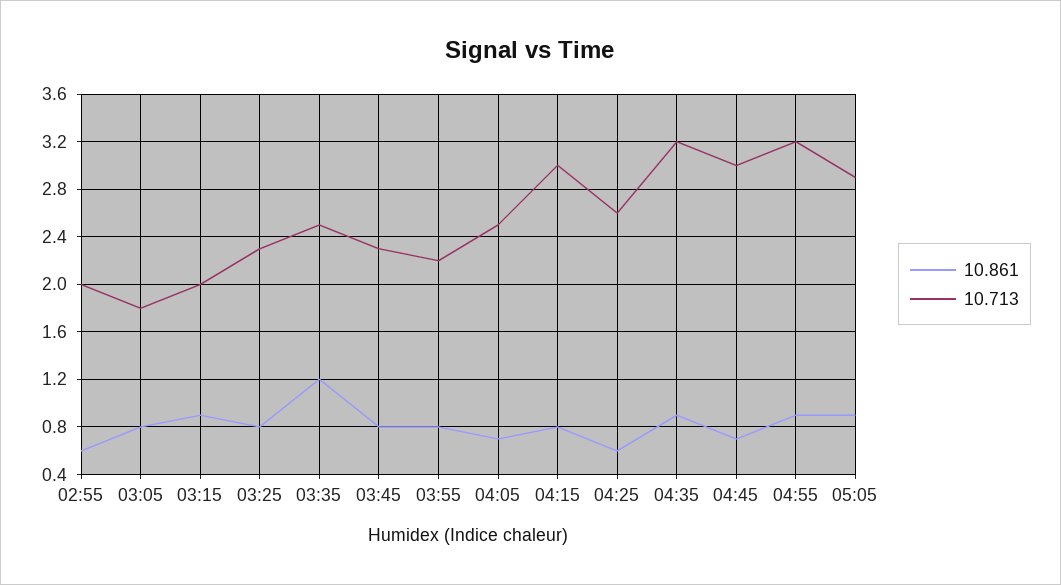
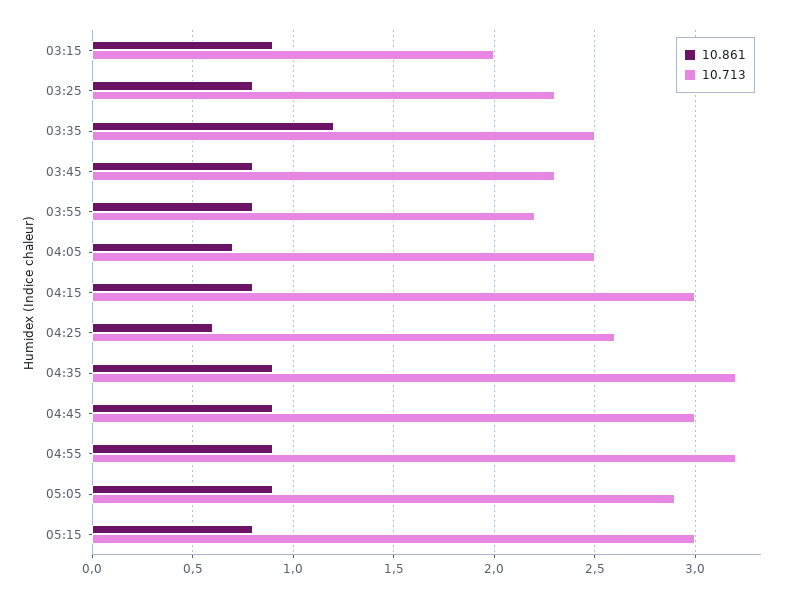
10.861, 02:55: 0.6 -> none
10.713, 02:55: 2 -> none
10.861, 03:05: 0.8 -> none
10.713, 03:05: 1.8 -> none
10.861, 04:45: 0.7 -> 0.9
10.861, 05:15: none -> 0.8
10.713, 05:15: none -> 3

